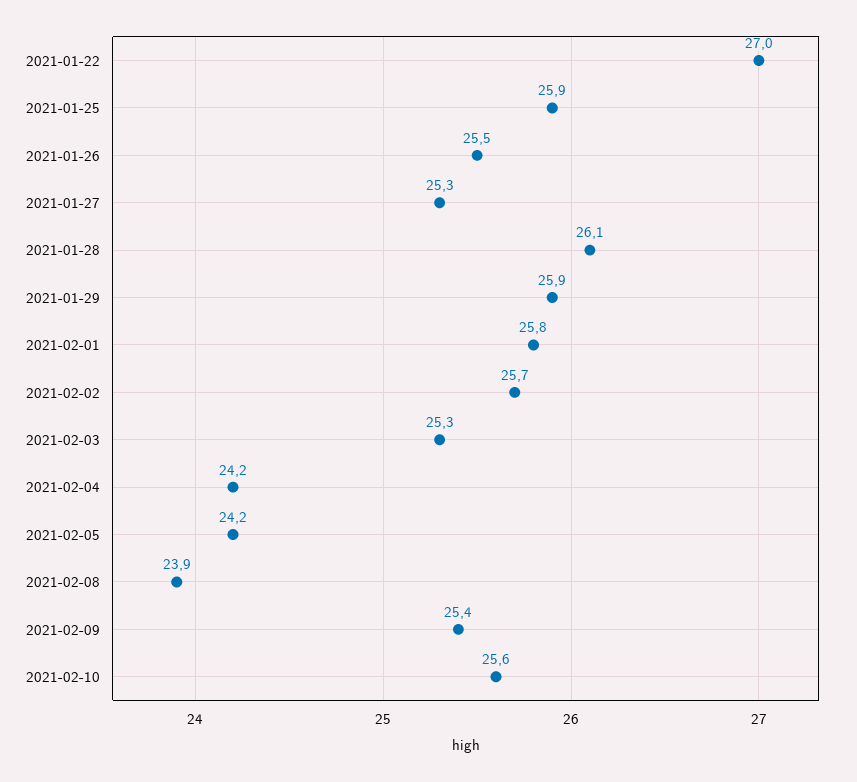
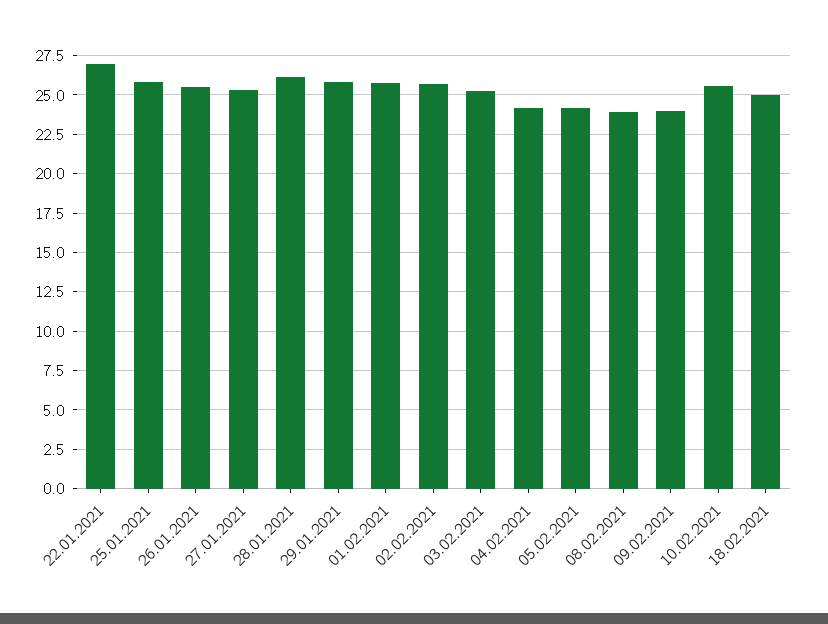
2021-02-09: 25.4 -> 24
18.02.2021: none -> 25

